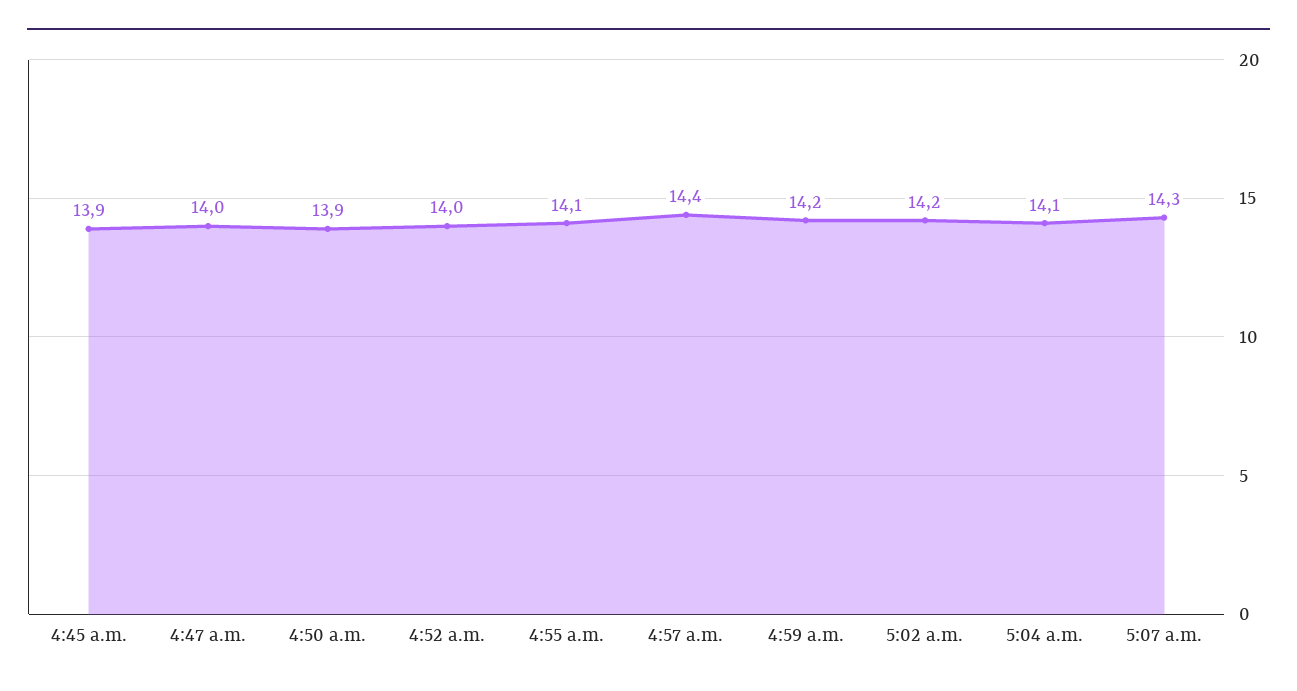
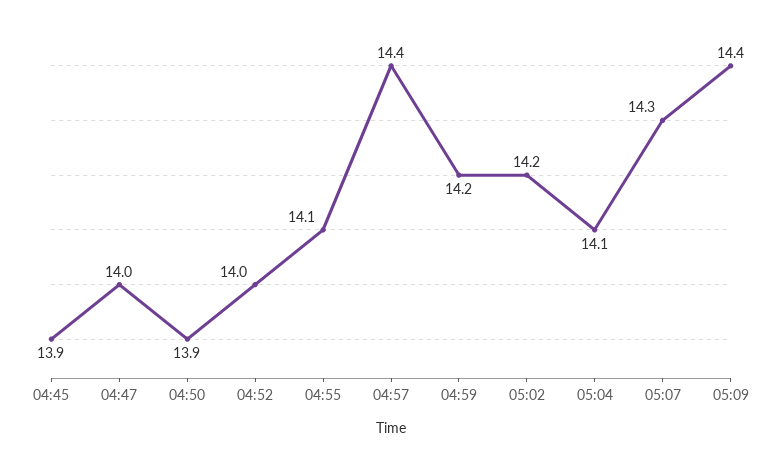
05:09: none -> 14.4

